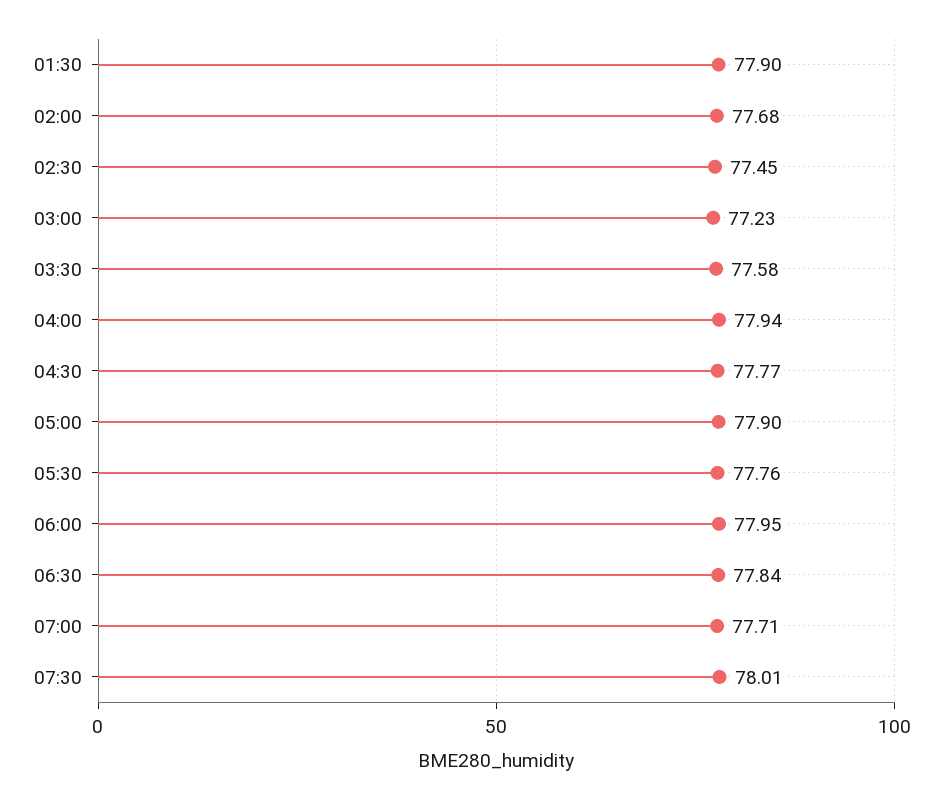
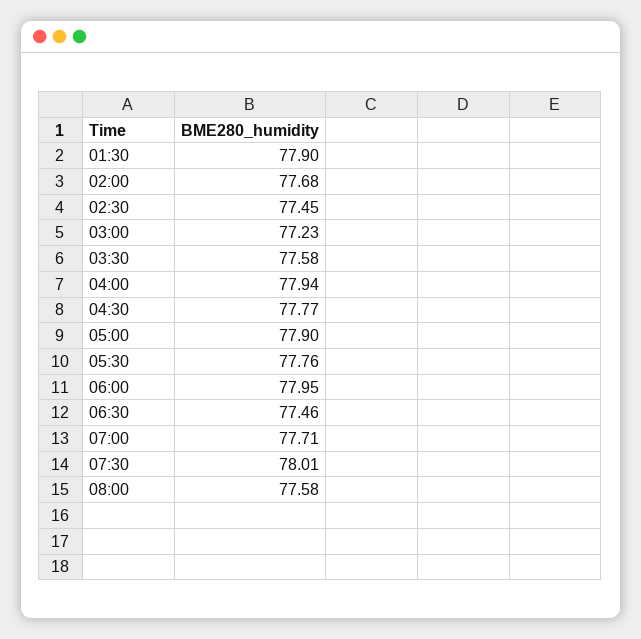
06:30: 77.84 -> 77.46
08:00: none -> 77.58

